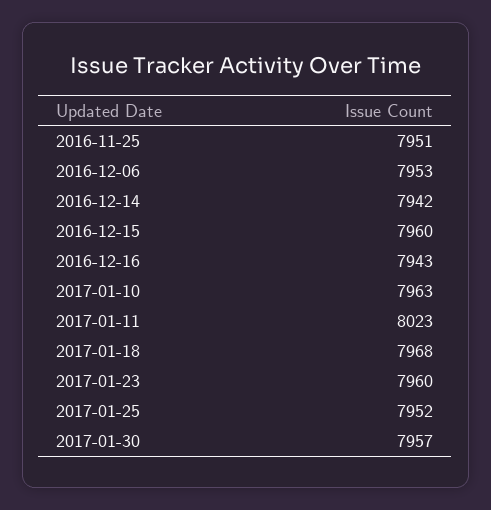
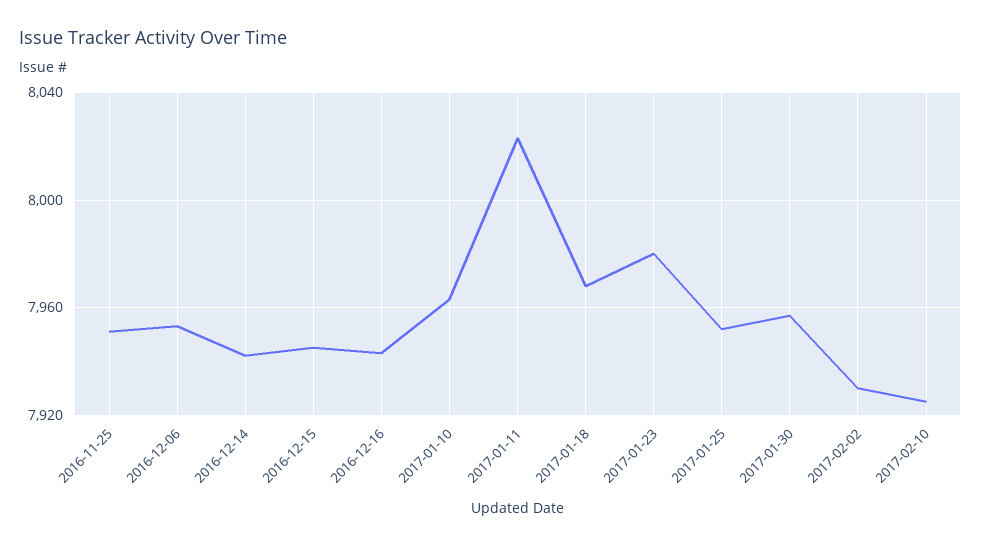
2016-12-15: 7960 -> 7945
2017-01-23: 7960 -> 7980
2017-02-02: none -> 7930
2017-02-10: none -> 7925

